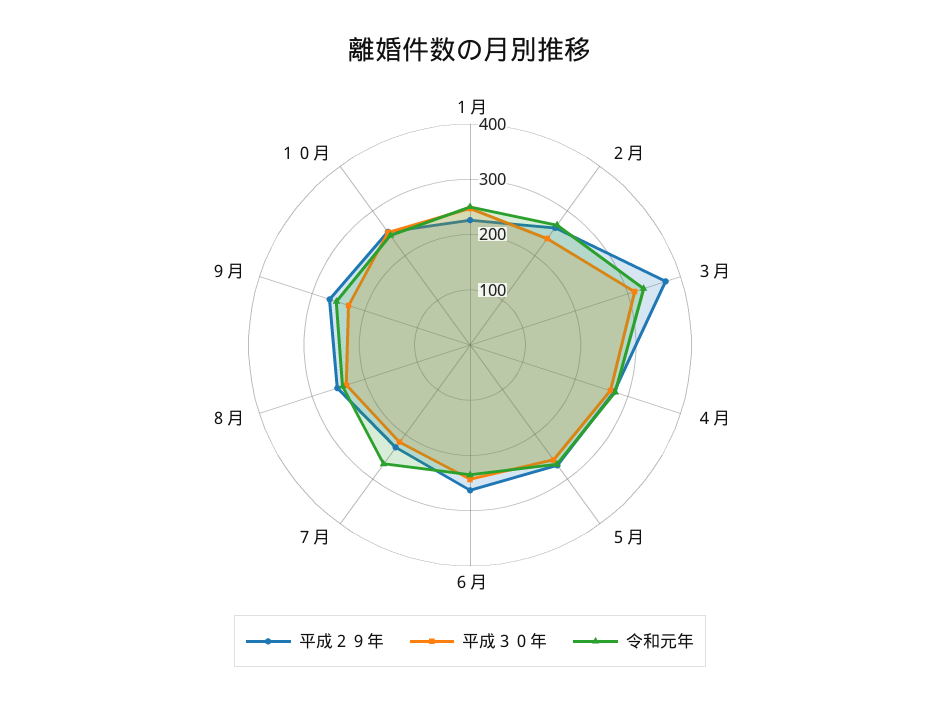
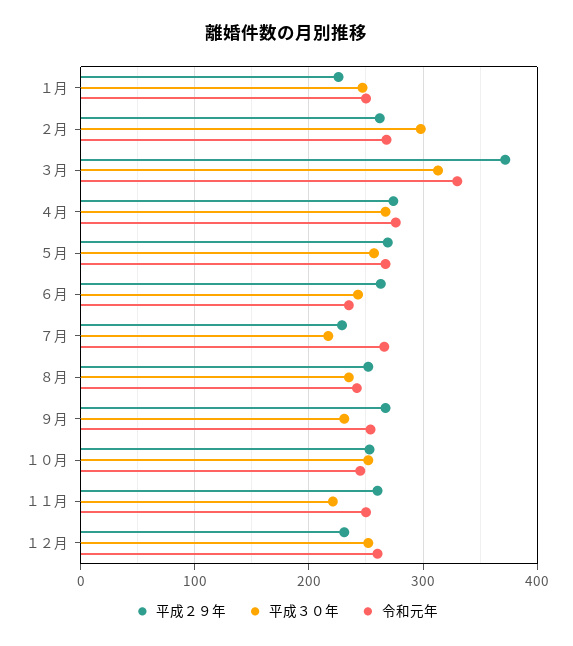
平成３０年, ２月: 240 -> 300
平成２９年, １１月: none -> 260
平成３０年, １１月: none -> 220
令和元年, １１月: none -> 250
平成２９年, １２月: none -> 230
平成３０年, １２月: none -> 250
令和元年, １２月: none -> 260

